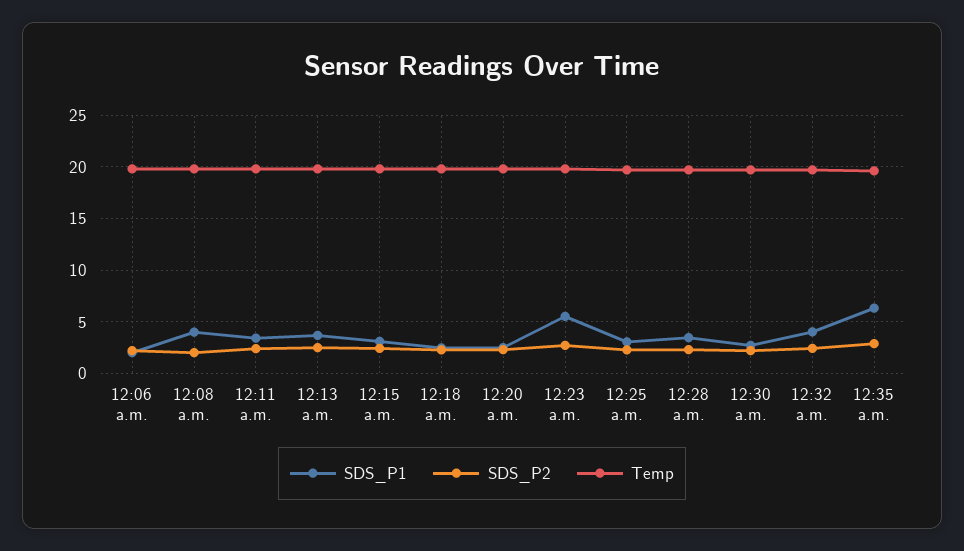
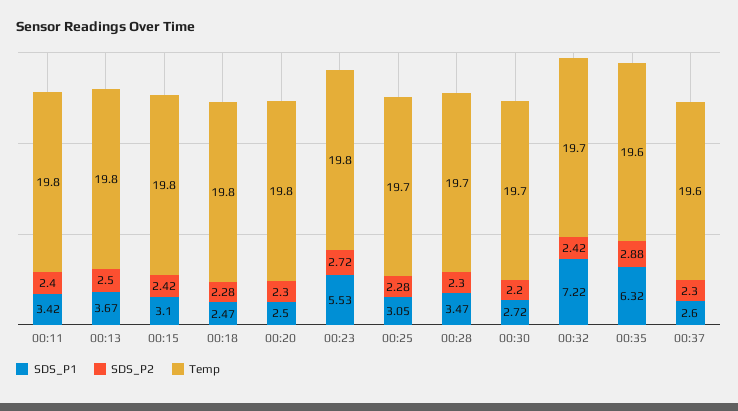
SDS_P1, 12:06 a.m.: 2 -> none
SDS_P2, 12:06 a.m.: 2 -> none
Temp, 12:06 a.m.: 20 -> none
SDS_P1, 12:08 a.m.: 4 -> none
SDS_P2, 12:08 a.m.: 2 -> none
Temp, 12:08 a.m.: 20 -> none
SDS_P1, 12:32 a.m.: 4 -> 7.22
SDS_P1, 00:37: none -> 2.6
SDS_P2, 00:37: none -> 2.3
Temp, 00:37: none -> 19.6

